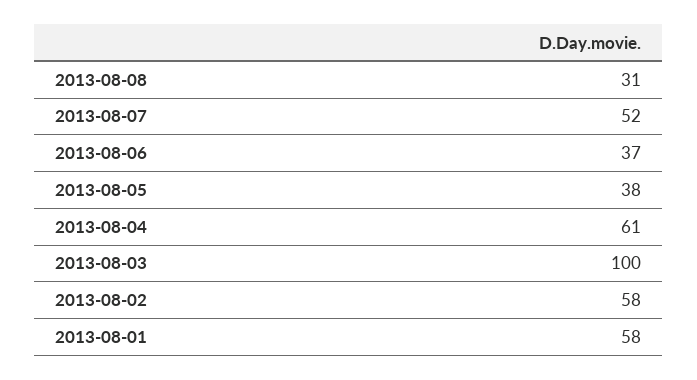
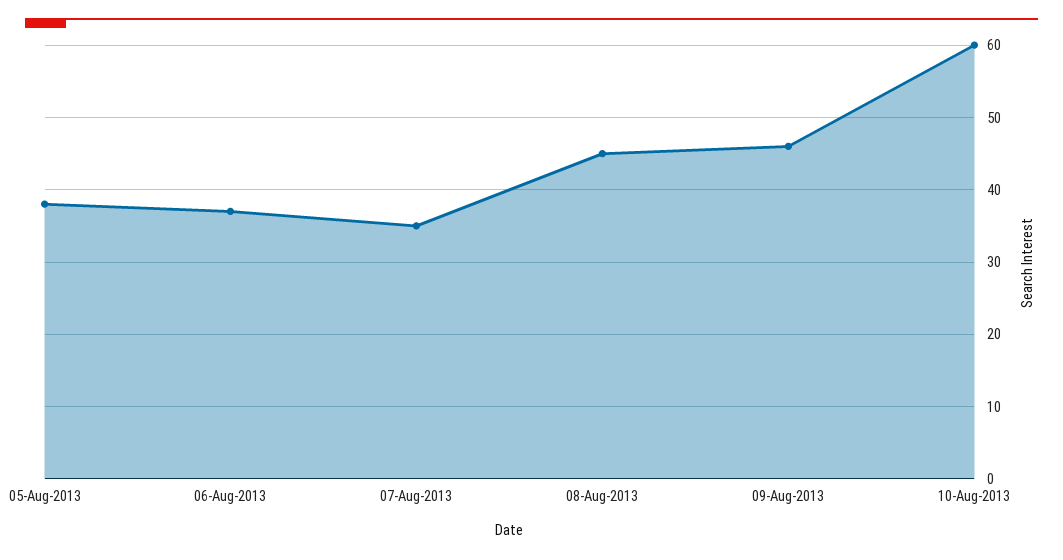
2013-08-08: 31 -> 45
2013-08-07: 52 -> 35
2013-08-04: 61 -> none
2013-08-03: 100 -> none
2013-08-02: 58 -> none
2013-08-01: 58 -> none
09-Aug-2013: none -> 46
10-Aug-2013: none -> 60

